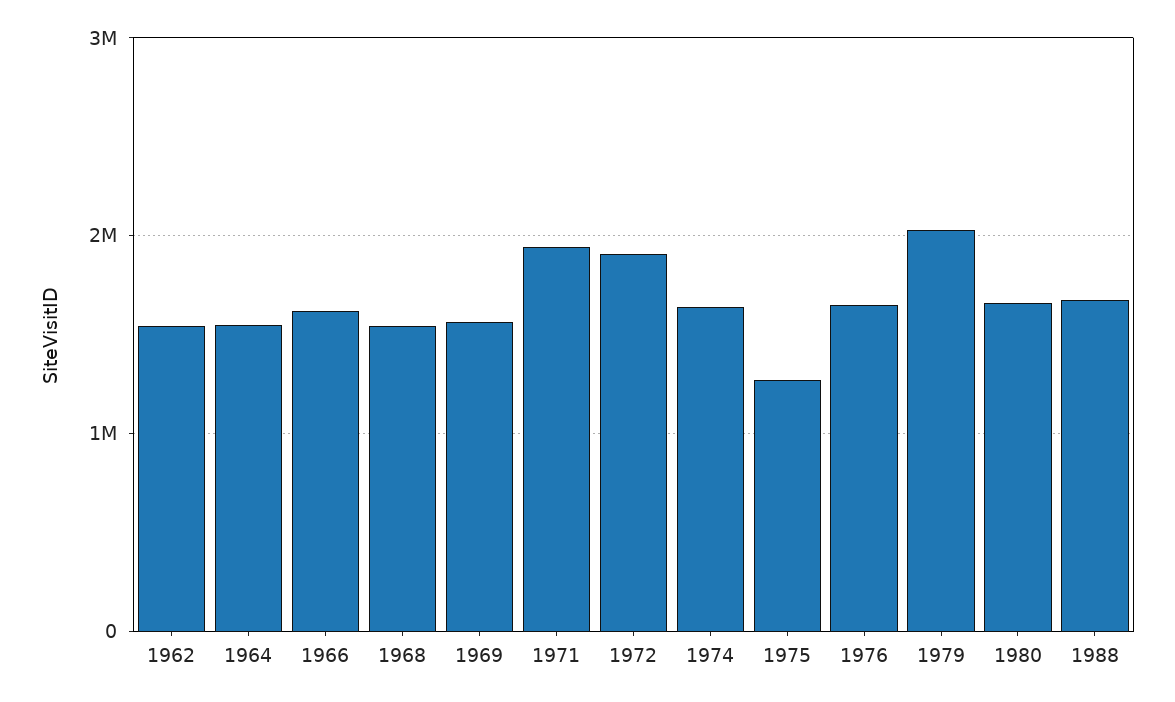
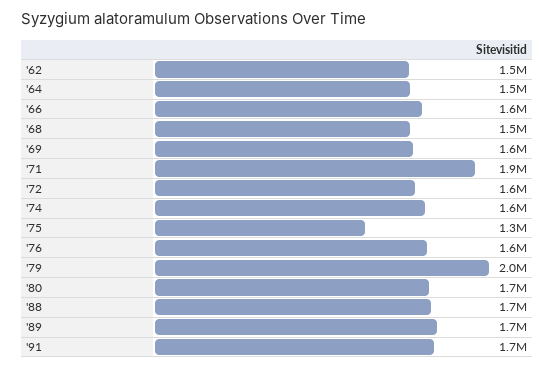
1972: 1900000 -> 1600000
'89: none -> 1700000
'91: none -> 1700000

